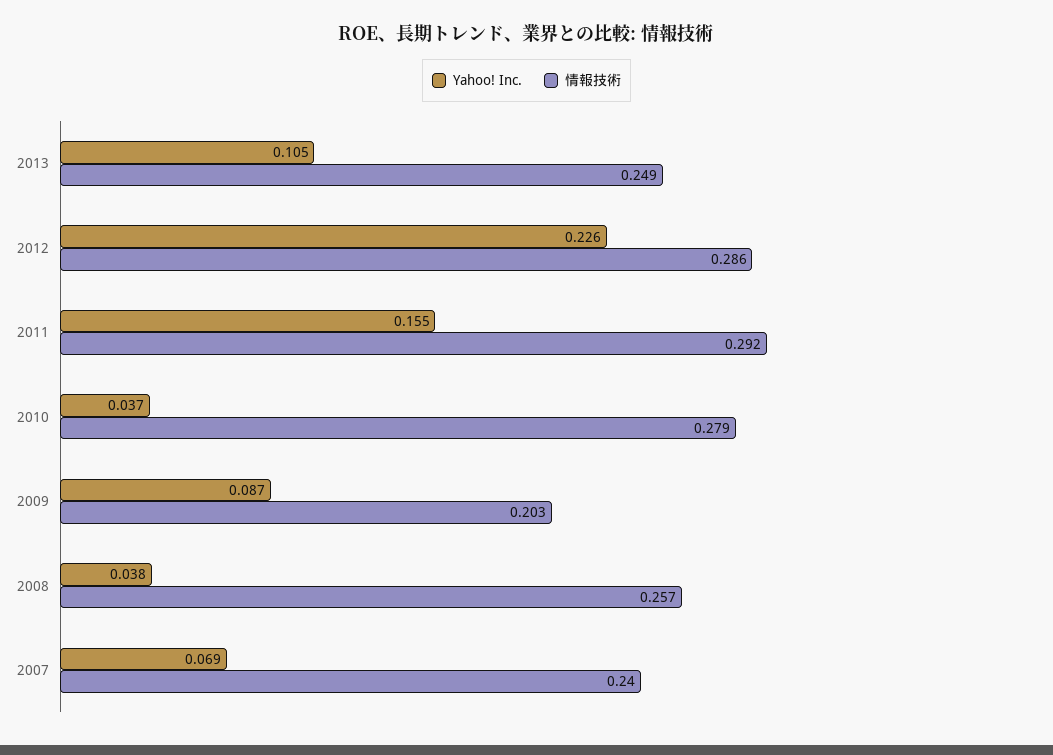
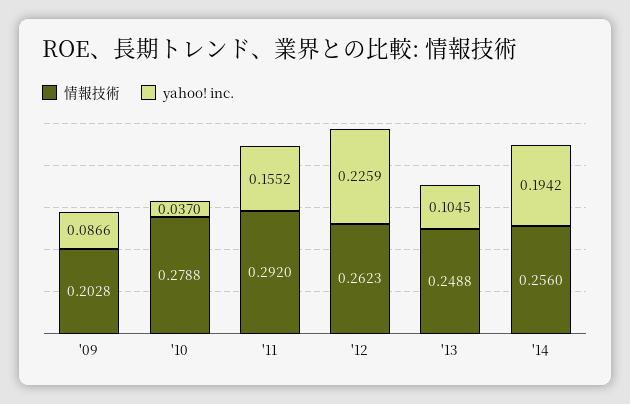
情報技術, 2012: 0.286 -> 0.2623
Yahoo! Inc., 2008: 0.038 -> none
情報技術, 2008: 0.257 -> none
Yahoo! Inc., 2007: 0.069 -> none
情報技術, 2007: 0.24 -> none
情報技術, '14: none -> 0.256
Yahoo! Inc., '14: none -> 0.1942

